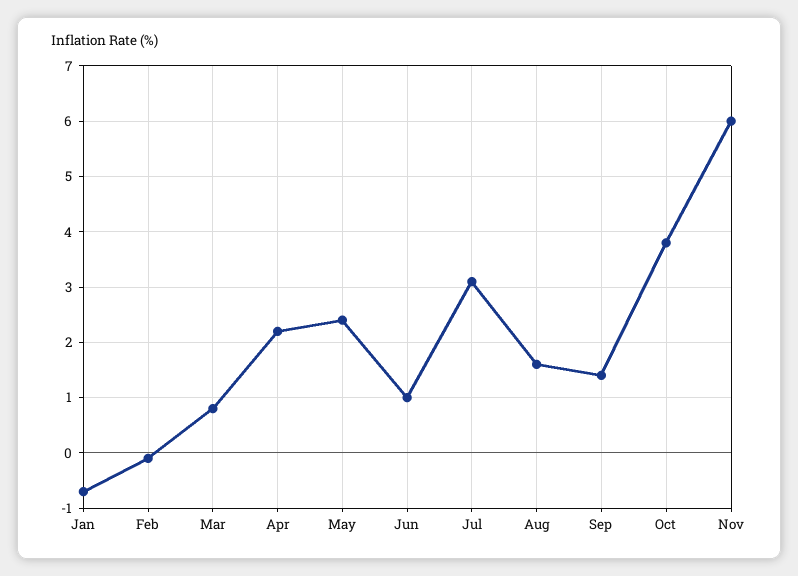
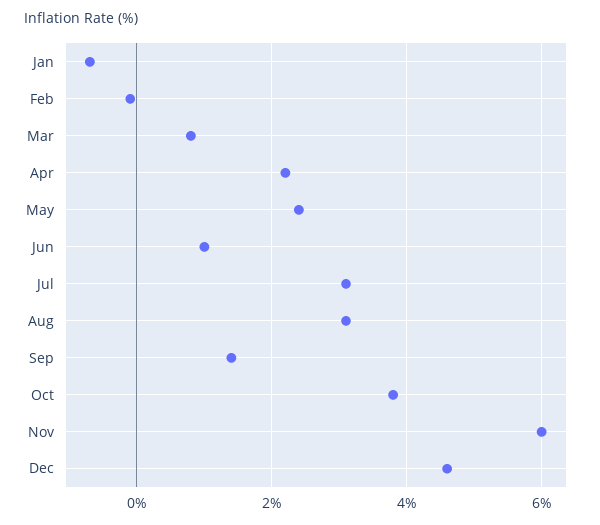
Aug: 1.5 -> 3
Dec: none -> 4.5

